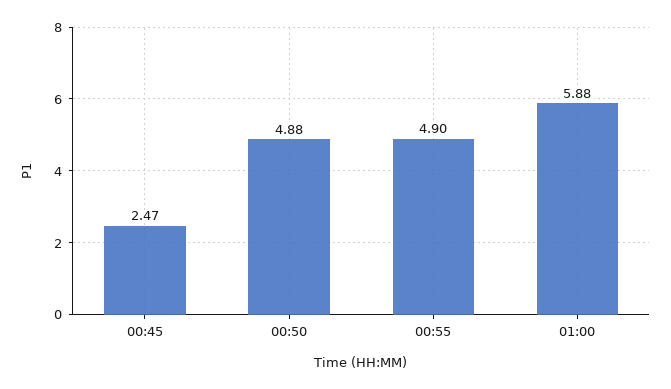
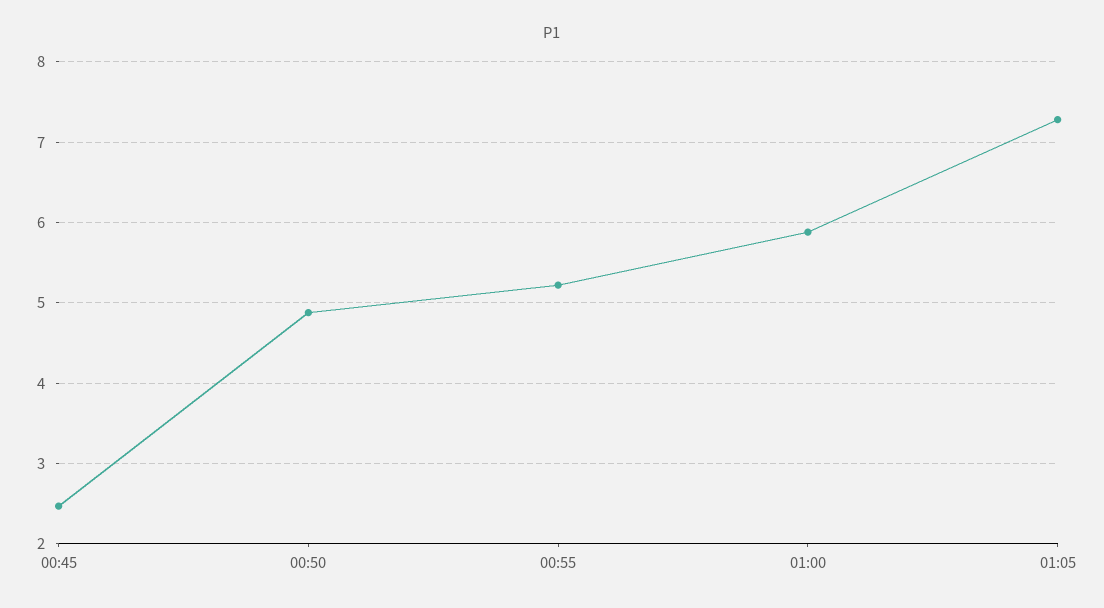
00:55: 4.9 -> 5.2
01:05: none -> 7.3

